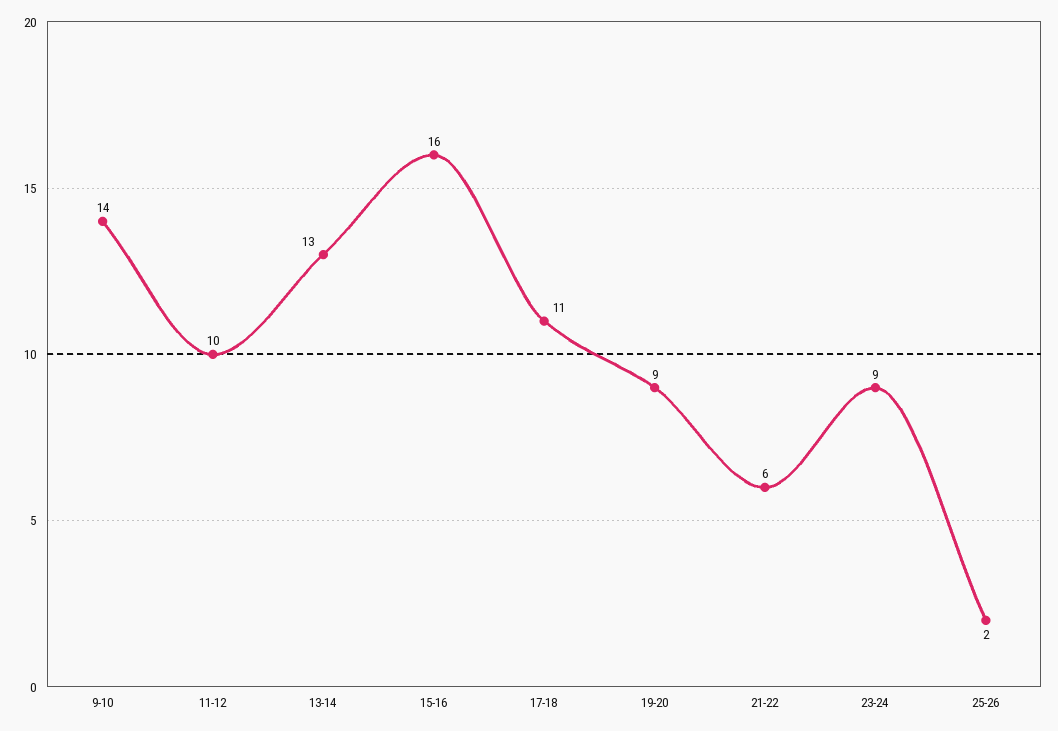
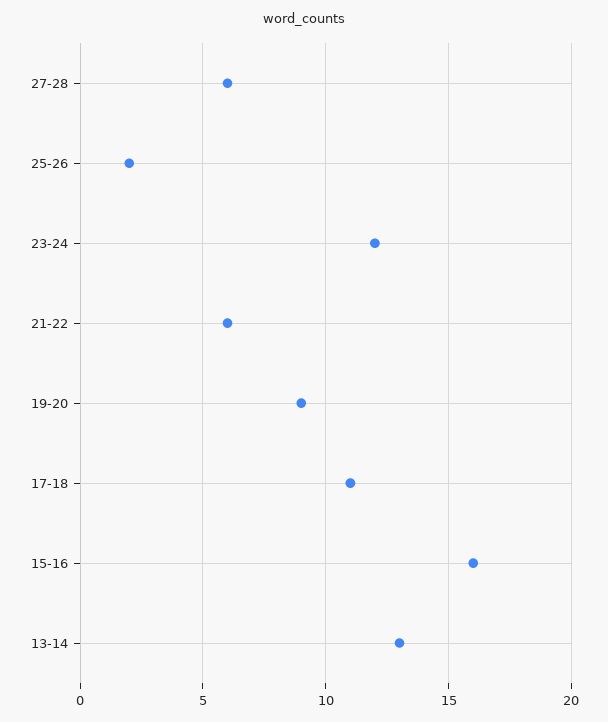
9-10: 14 -> none
11-12: 10 -> none
23-24: 9 -> 12
27-28: none -> 6

